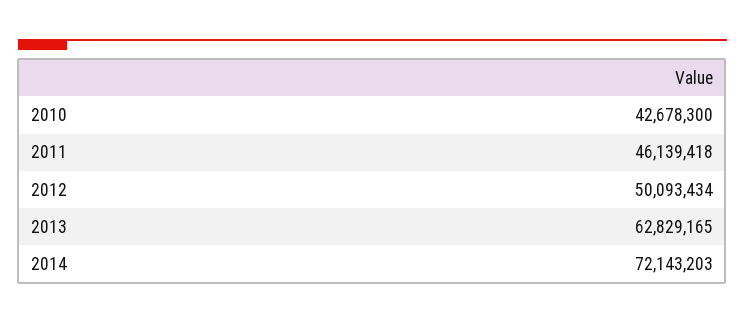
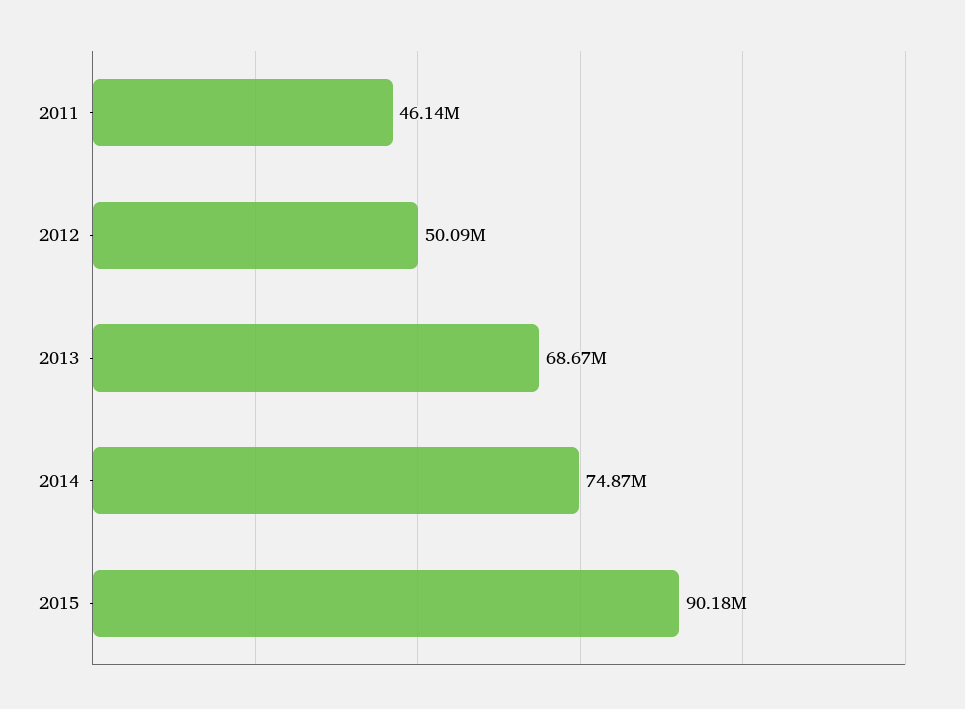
2010: 42678300 -> none
2013: 62829165 -> 68670000
2014: 72143203 -> 74870000
2015: none -> 90180000

